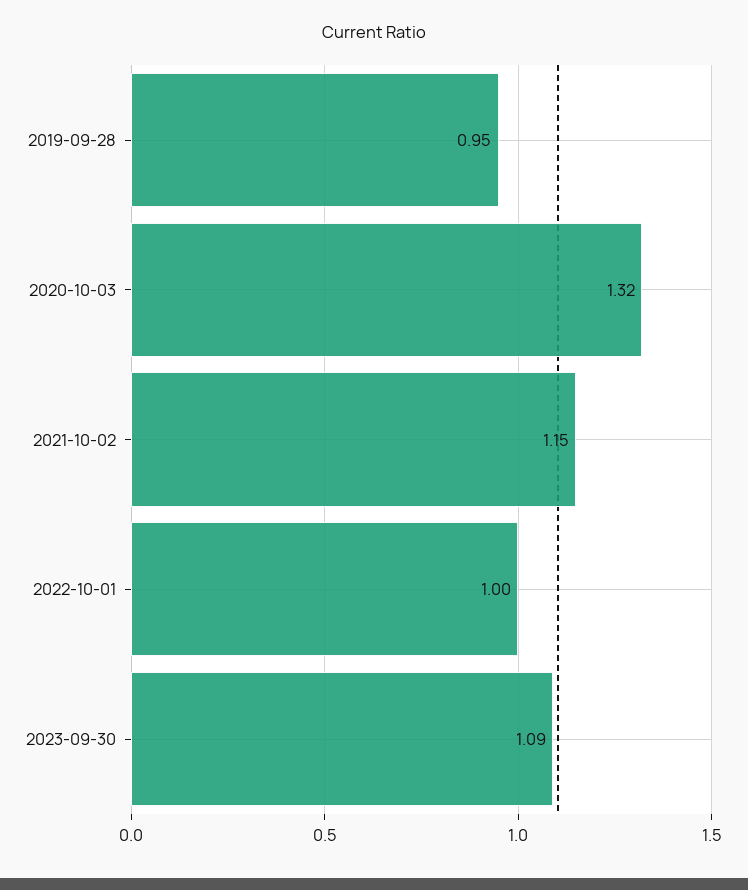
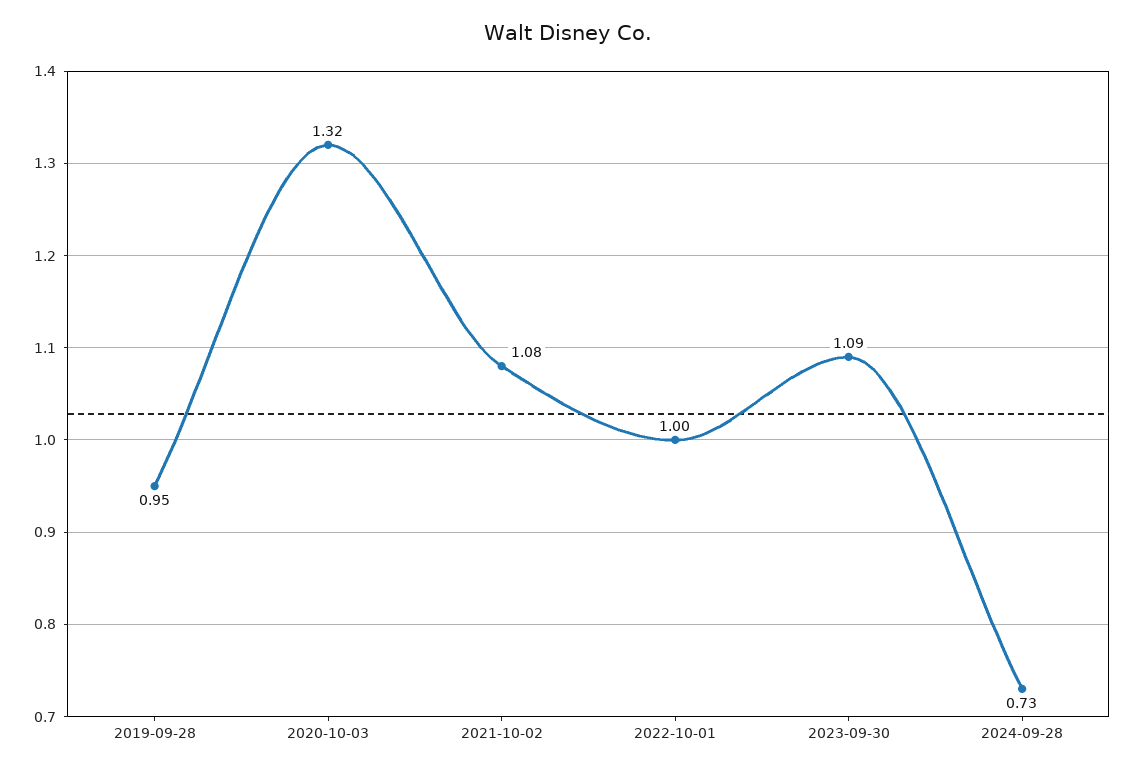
2021-10-02: 1.15 -> 1.08
2024-09-28: none -> 0.73

